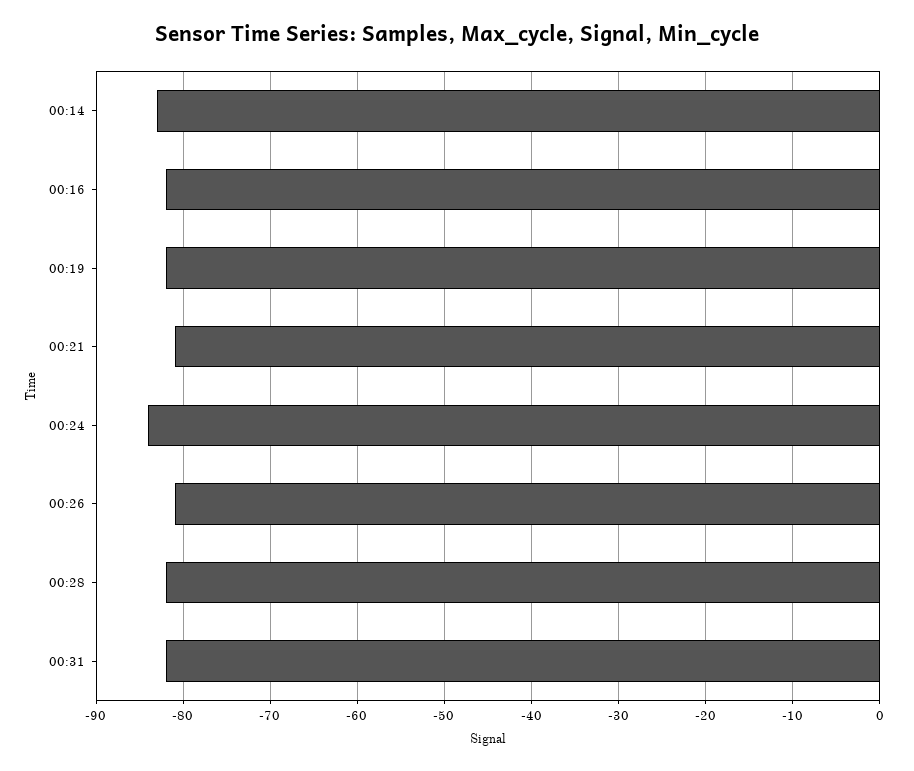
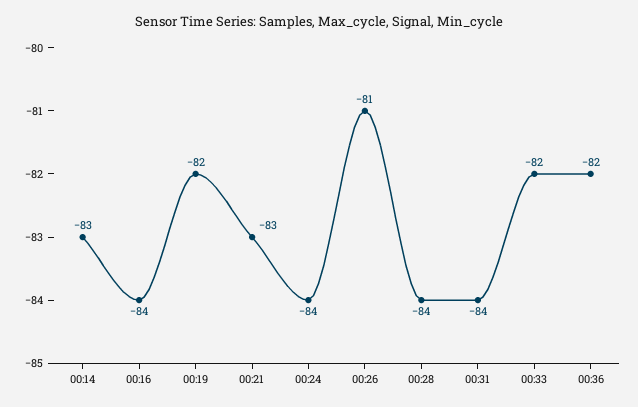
00:16: -82 -> -84
00:21: -81 -> -83
00:28: -82 -> -84
00:31: -82 -> -84
00:33: none -> -82
00:36: none -> -82

